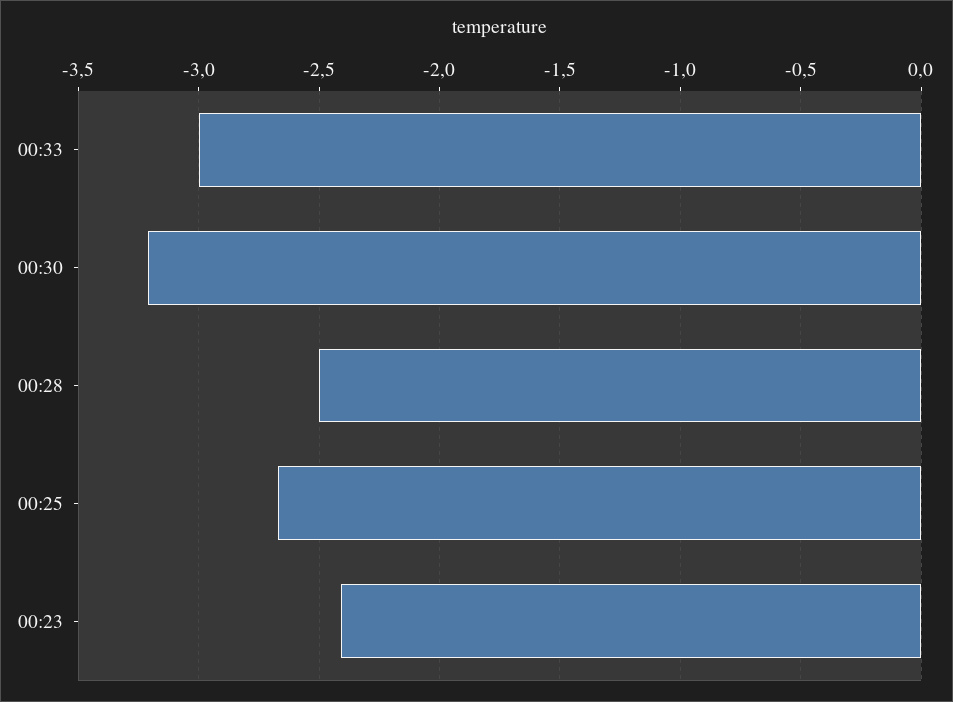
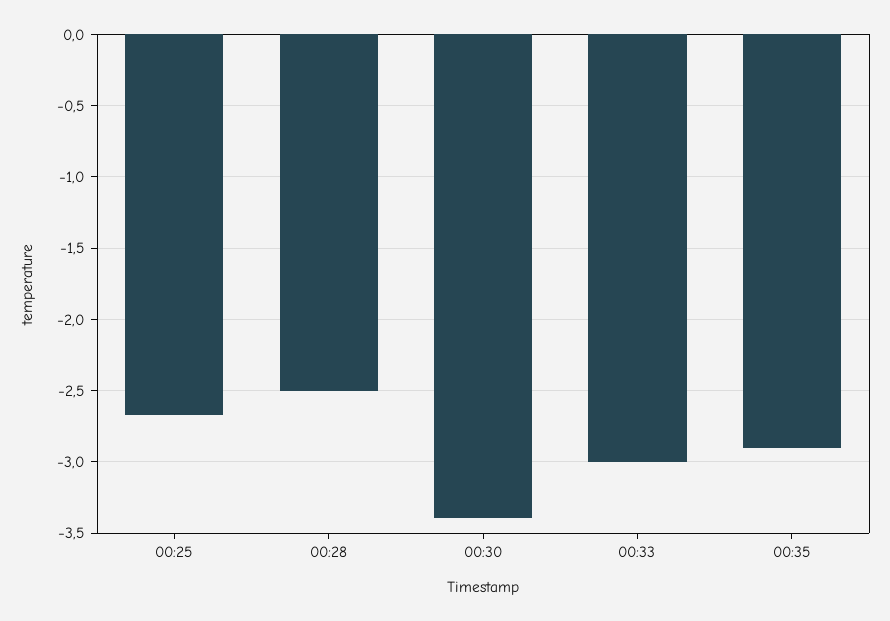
00:30: -3.2 -> -3.4
00:23: -2.4 -> none
00:35: none -> -2.9

